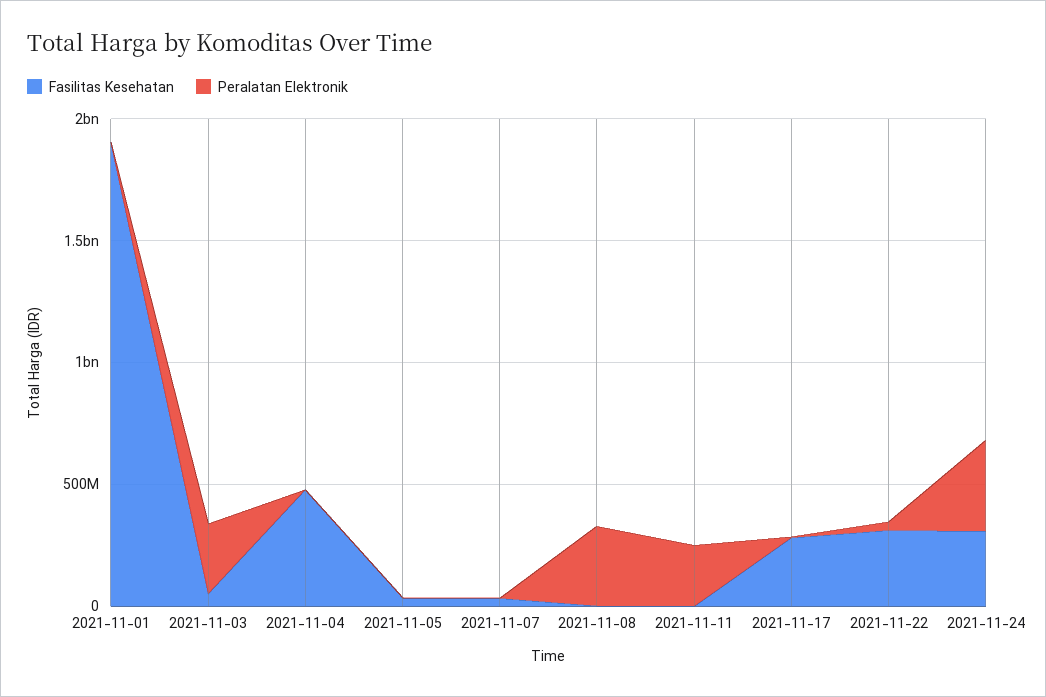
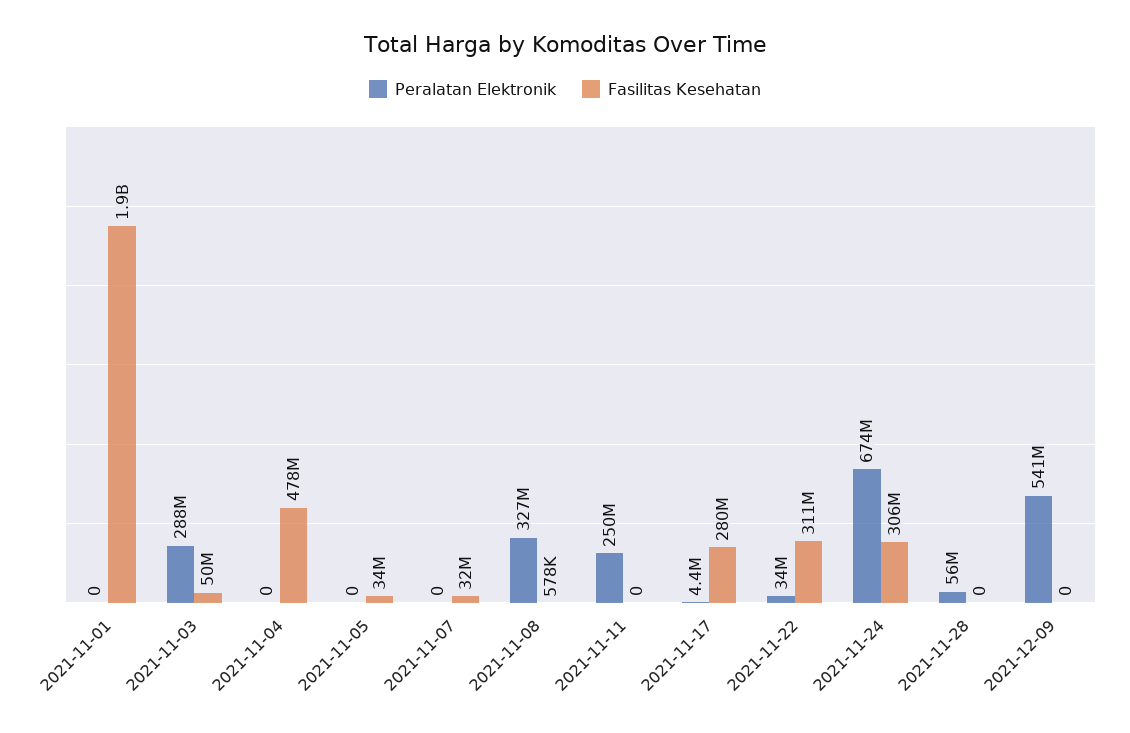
Peralatan Elektronik, 2021-11-24: 400000000 -> 674000000
Peralatan Elektronik, 2021-11-28: none -> 56000000
Fasilitas Kesehatan, 2021-11-28: none -> 0
Peralatan Elektronik, 2021-12-09: none -> 541000000
Fasilitas Kesehatan, 2021-12-09: none -> 0

